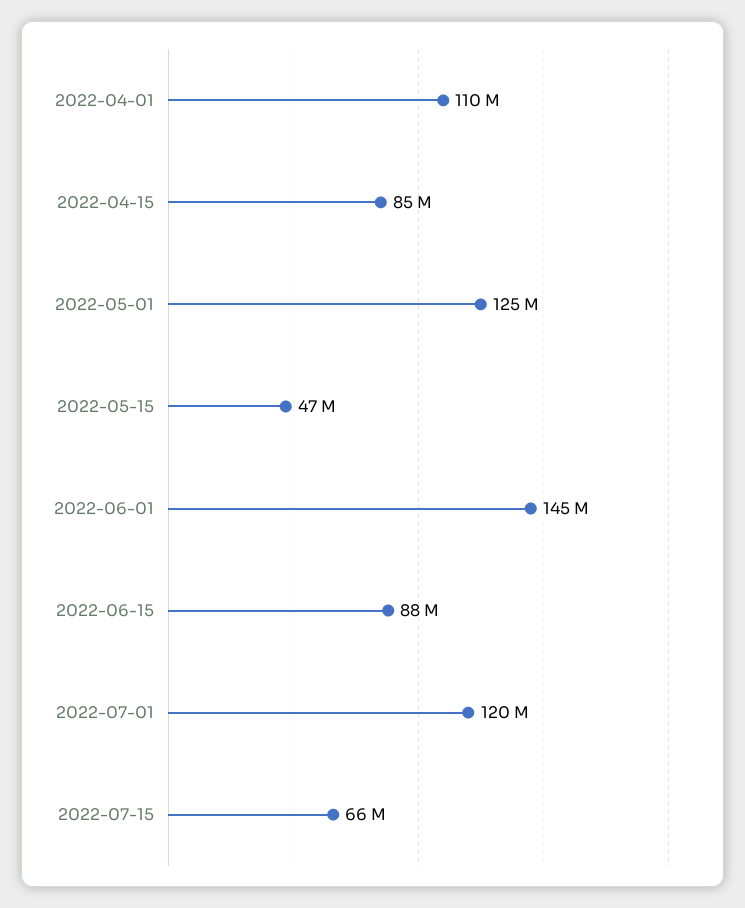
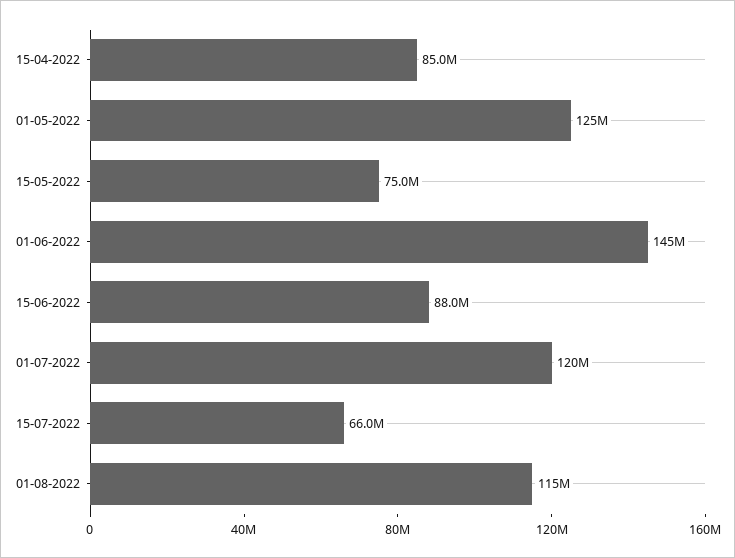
2022-04-01: 110000000 -> none
2022-05-15: 47000000 -> 75000000
01-08-2022: none -> 115000000

